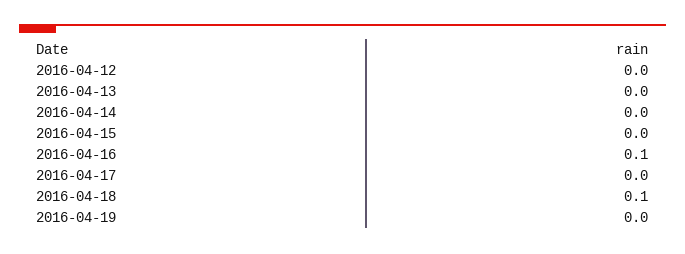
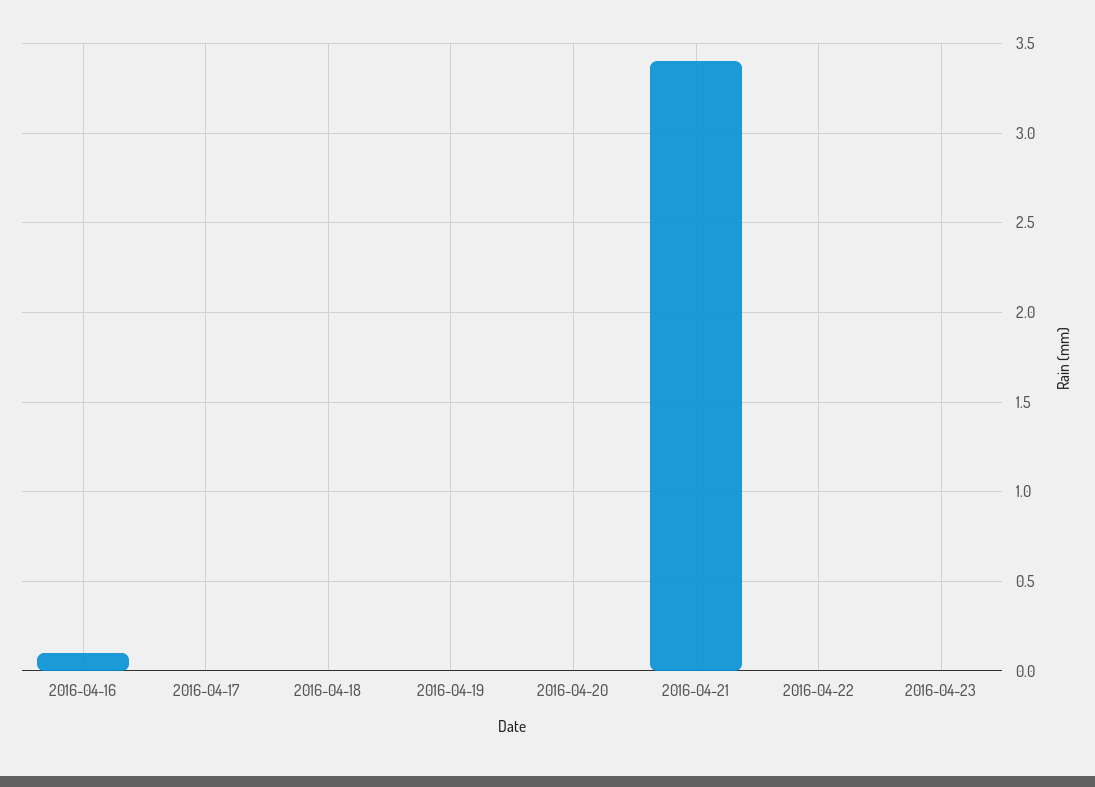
2016-04-12: 0 -> none
2016-04-13: 0 -> none
2016-04-14: 0 -> none
2016-04-15: 0 -> none
2016-04-18: 0.1 -> 0
2016-04-20: none -> 0
2016-04-21: none -> 3.4
2016-04-22: none -> 0
2016-04-23: none -> 0

